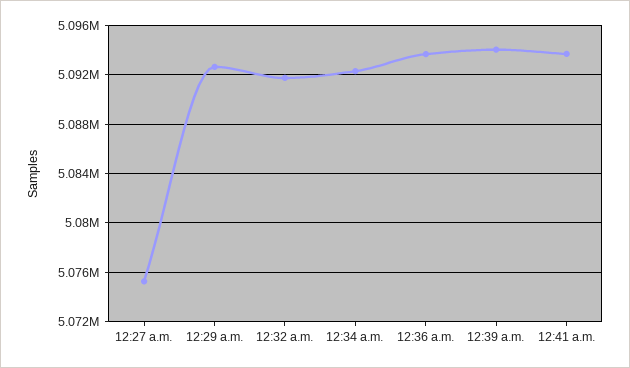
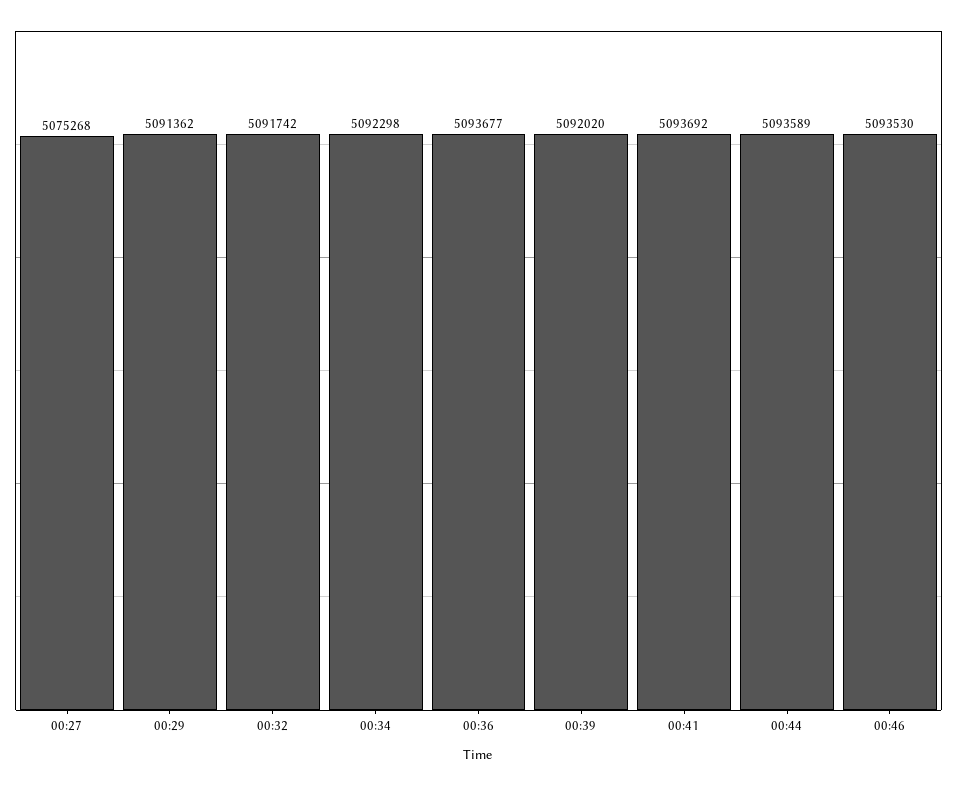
12:29 a.m.: 5092500 -> 5091362
12:39 a.m.: 5094000 -> 5092020
00:44: none -> 5093589
00:46: none -> 5093530

